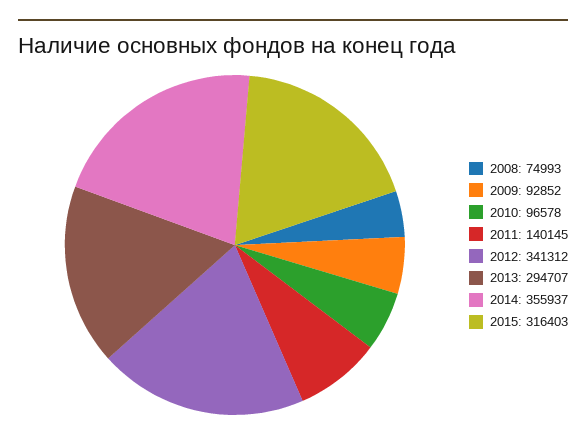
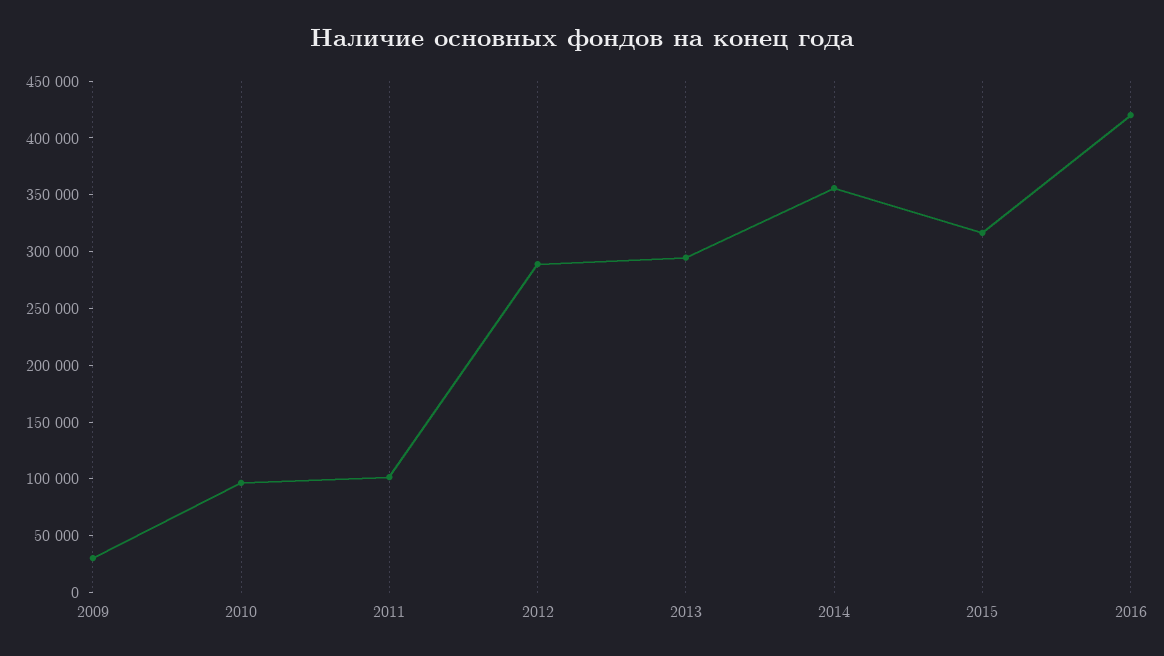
2008: 74993 -> none
2009: 92852 -> 30000
2011: 140145 -> 100000
2012: 341312 -> 290000
2016: none -> 420000

